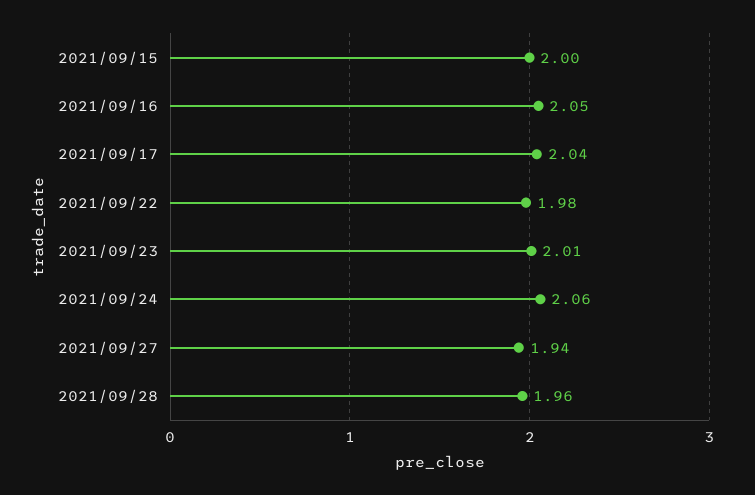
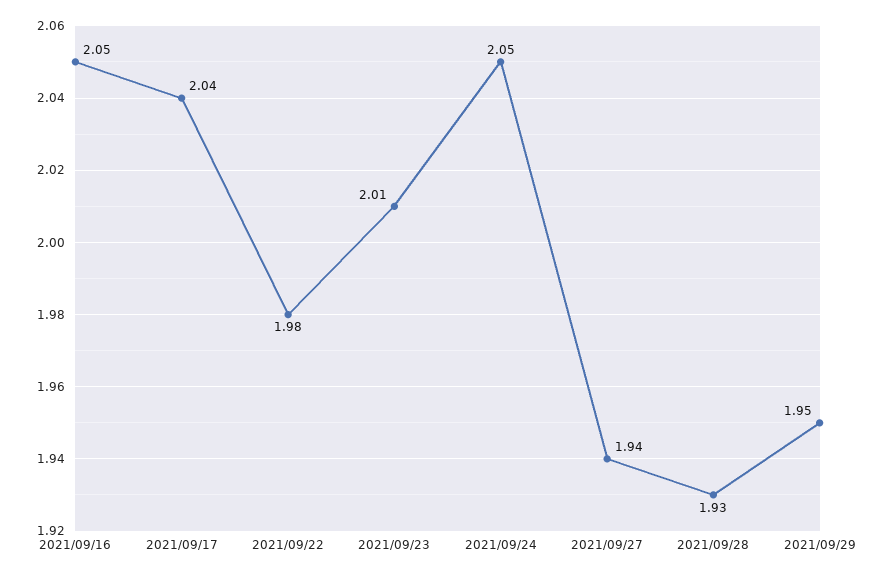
2021/09/15: 2 -> none
2021/09/24: 2.06 -> 2.05
2021/09/28: 1.96 -> 1.93
2021/09/29: none -> 1.95

